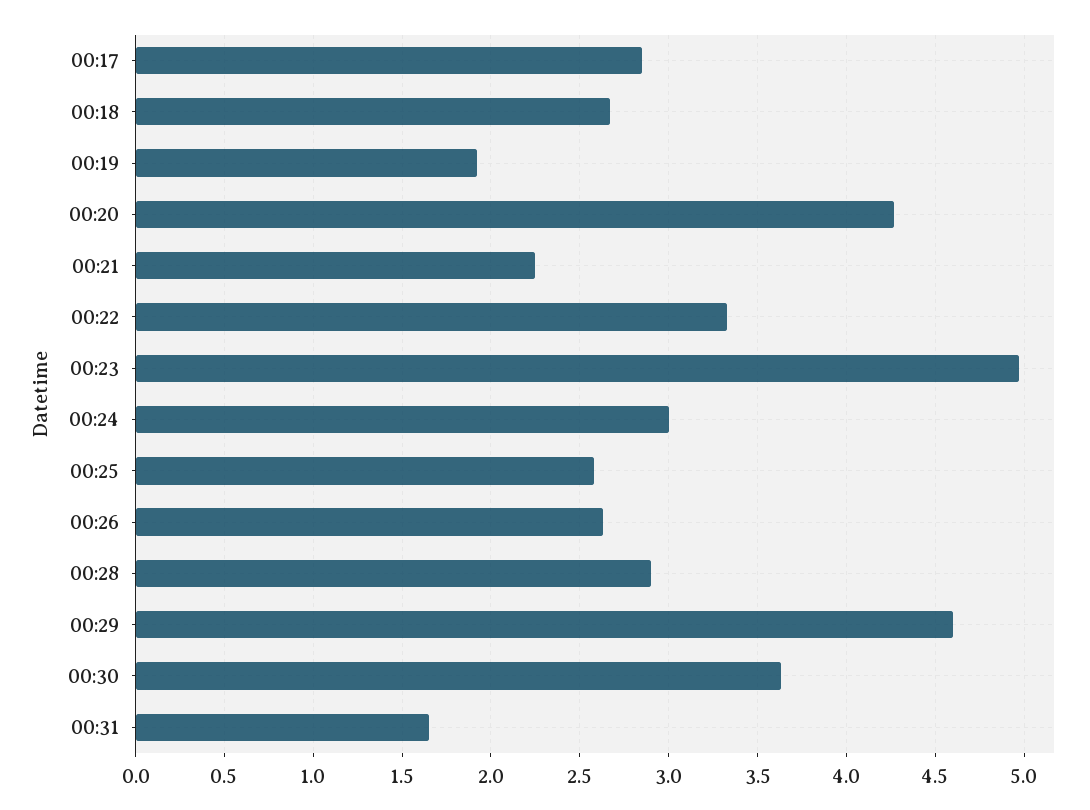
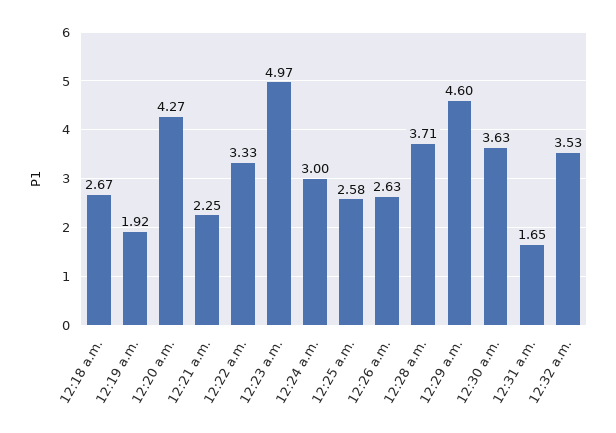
00:17: 2.85 -> none
00:28: 2.9 -> 3.71
12:32 a.m.: none -> 3.53

